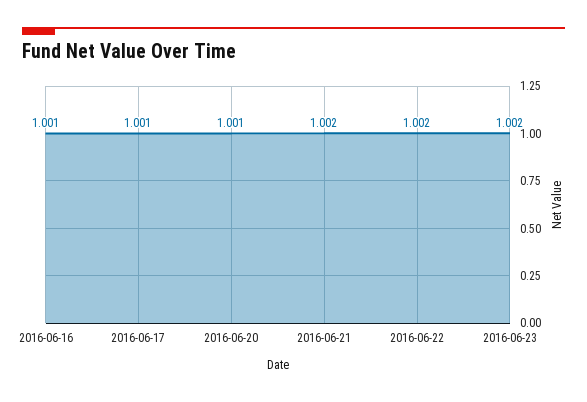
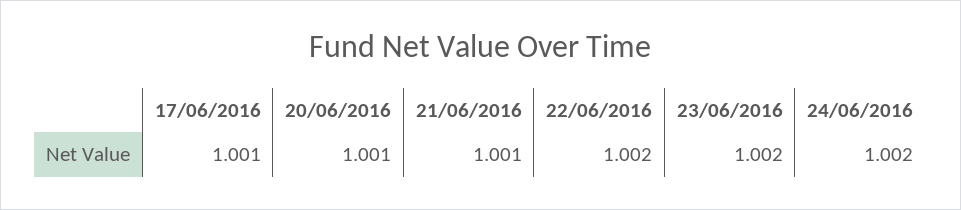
2016-06-16: 1.001 -> none
2016-06-21: 1.002 -> 1.001
24/06/2016: none -> 1.002

